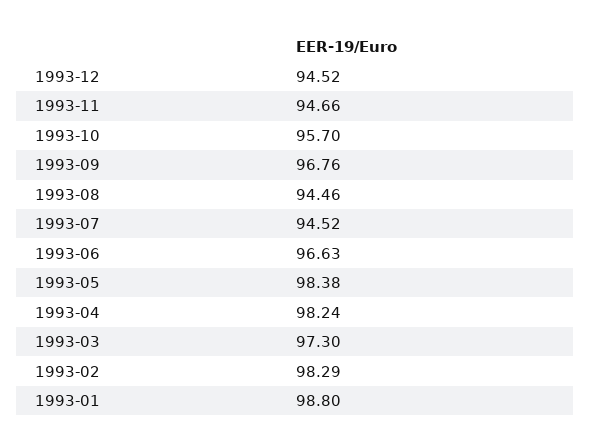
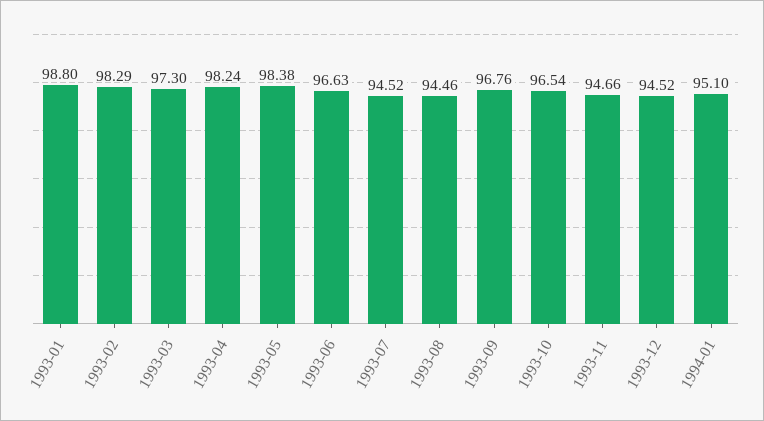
1993-10: 95.7 -> 96.54
1994-01: none -> 95.1

